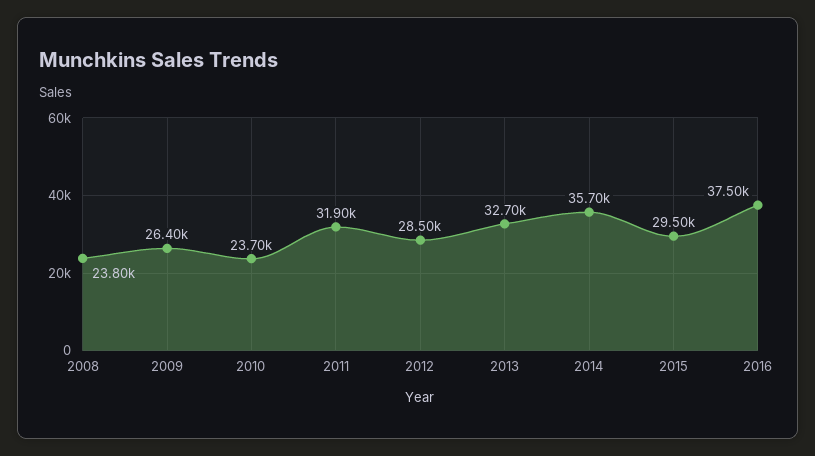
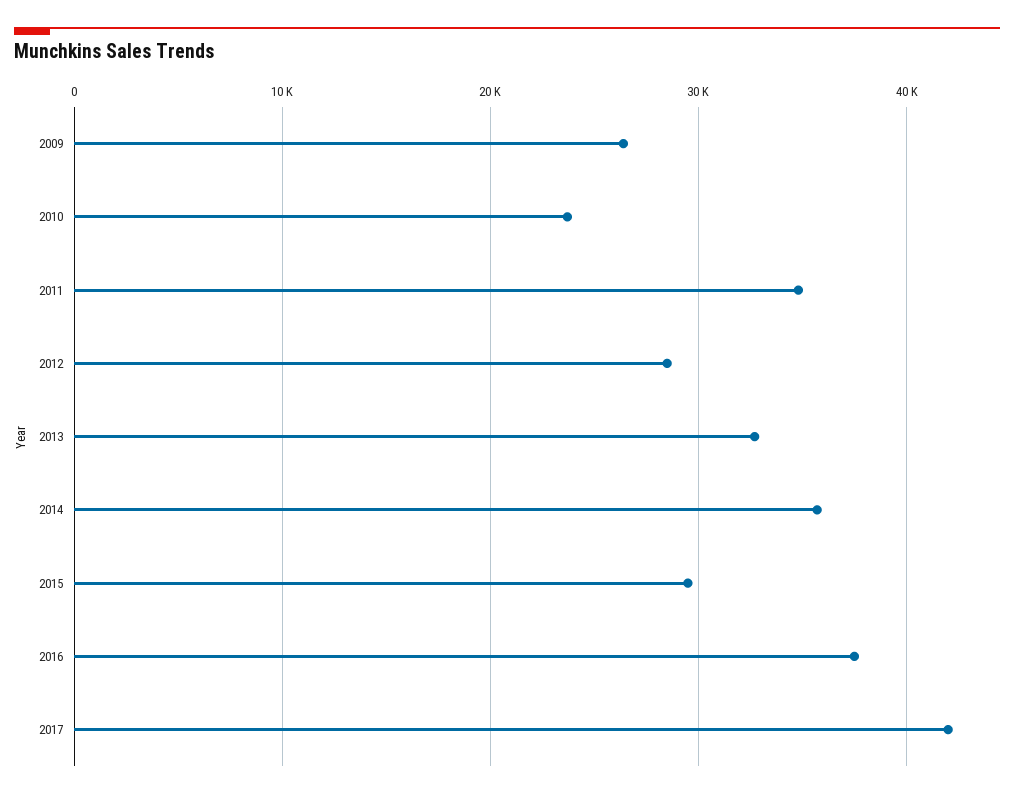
2008: 23800 -> none
2011: 31900 -> 35000
2017: none -> 42000

